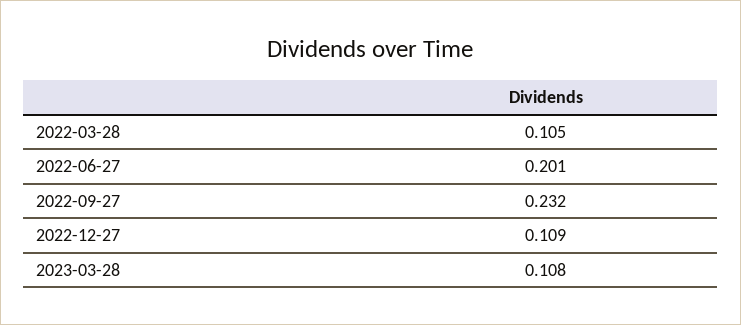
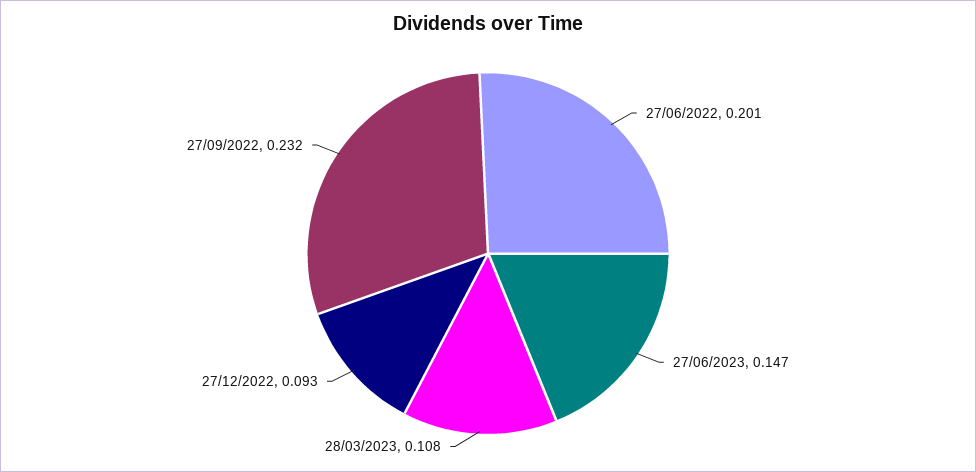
2022-03-28: 0.105 -> none
2022-12-27: 0.109 -> 0.093
27/06/2023: none -> 0.147

